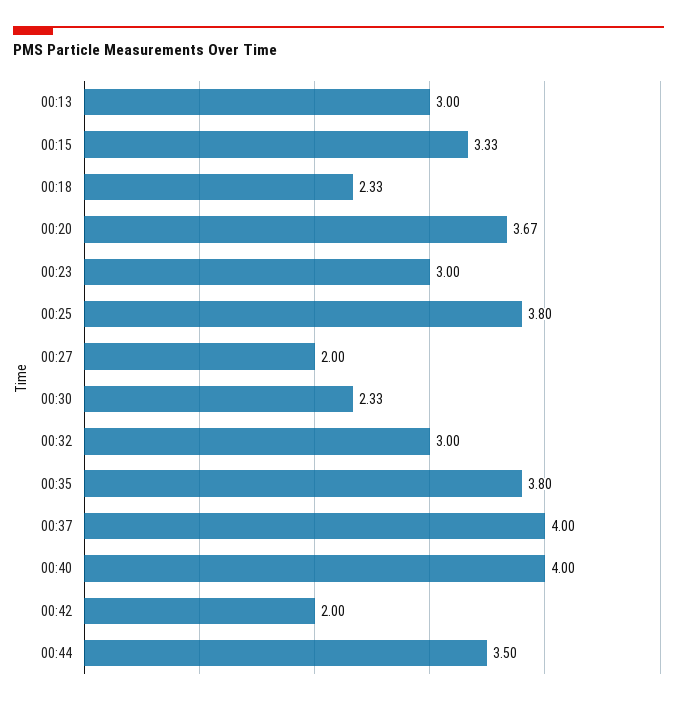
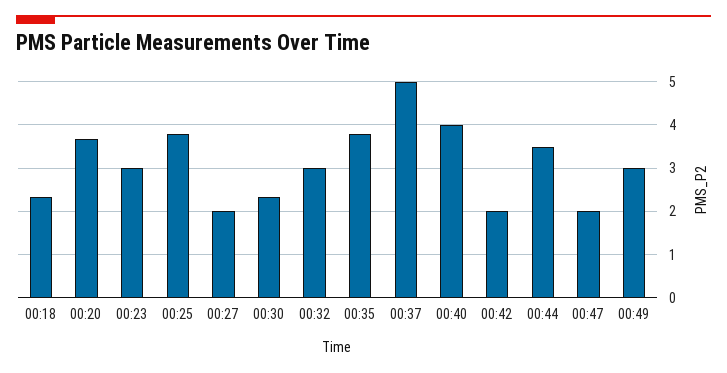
00:13: 3 -> none
00:15: 3.33 -> none
00:37: 4 -> 5
00:47: none -> 2
00:49: none -> 3

